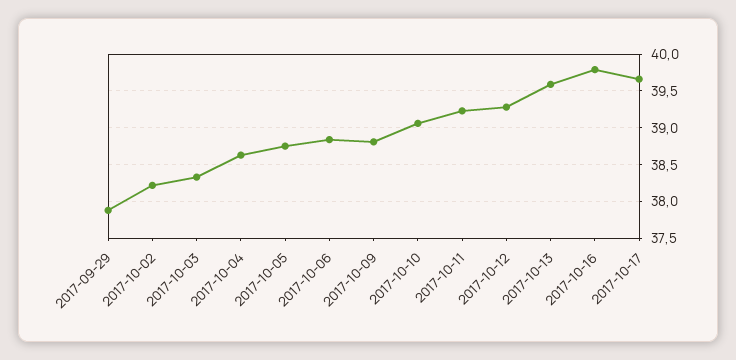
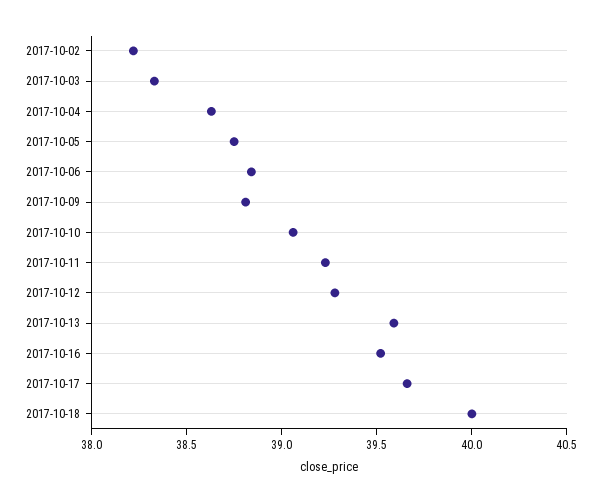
2017-09-29: 37.9 -> none
2017-10-16: 39.8 -> 39.5
2017-10-18: none -> 40

